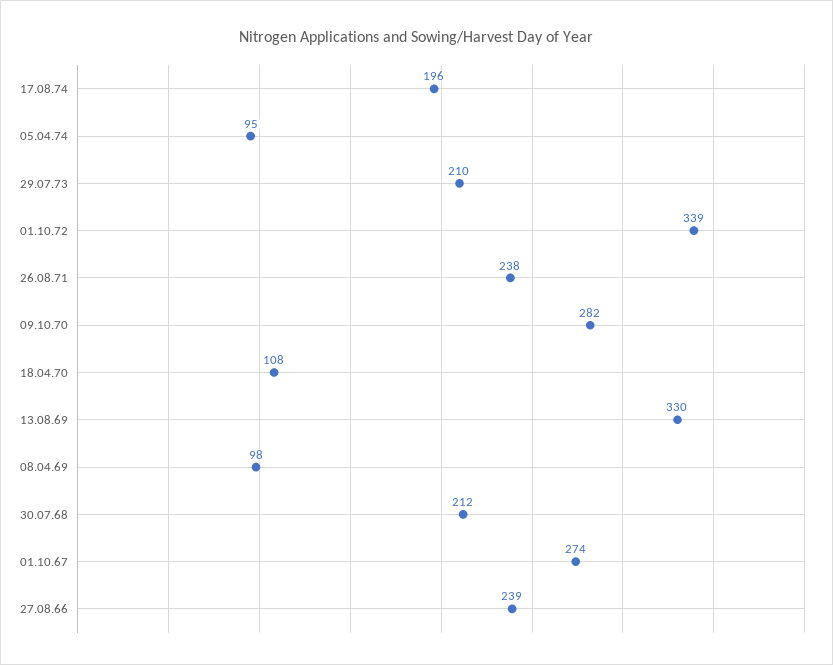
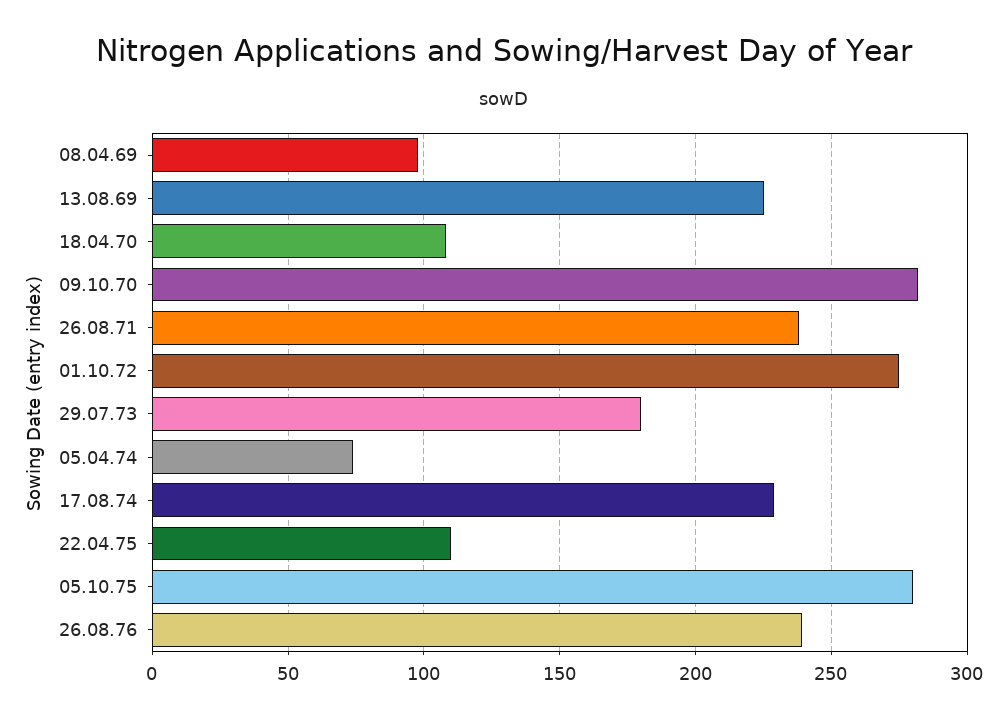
17.08.74: 196 -> 230
05.04.74: 95 -> 75
29.07.73: 210 -> 180
01.10.72: 339 -> 275
13.08.69: 330 -> 225
30.07.68: 212 -> none
01.10.67: 274 -> none
27.08.66: 239 -> none
22.04.75: none -> 110
05.10.75: none -> 280
26.08.76: none -> 240

